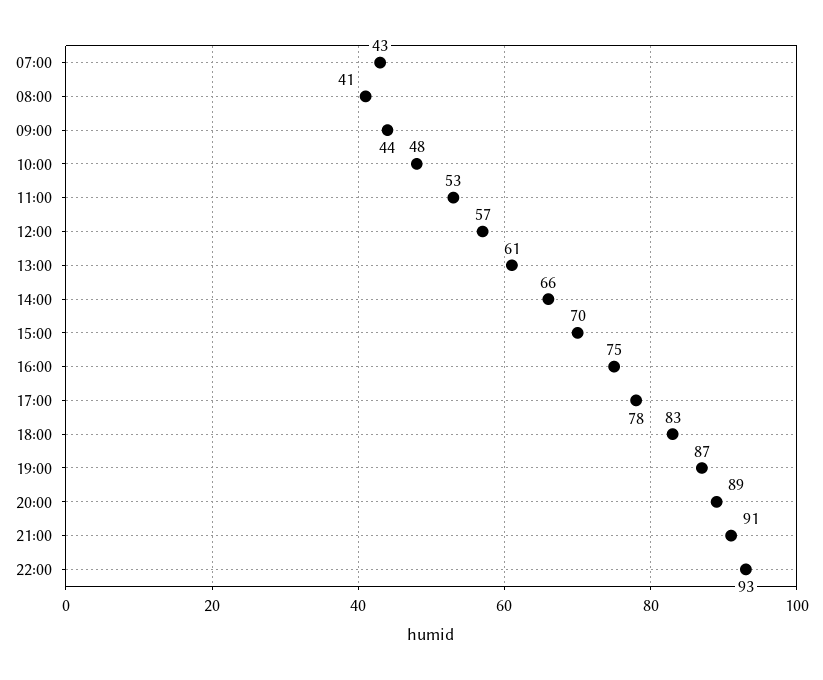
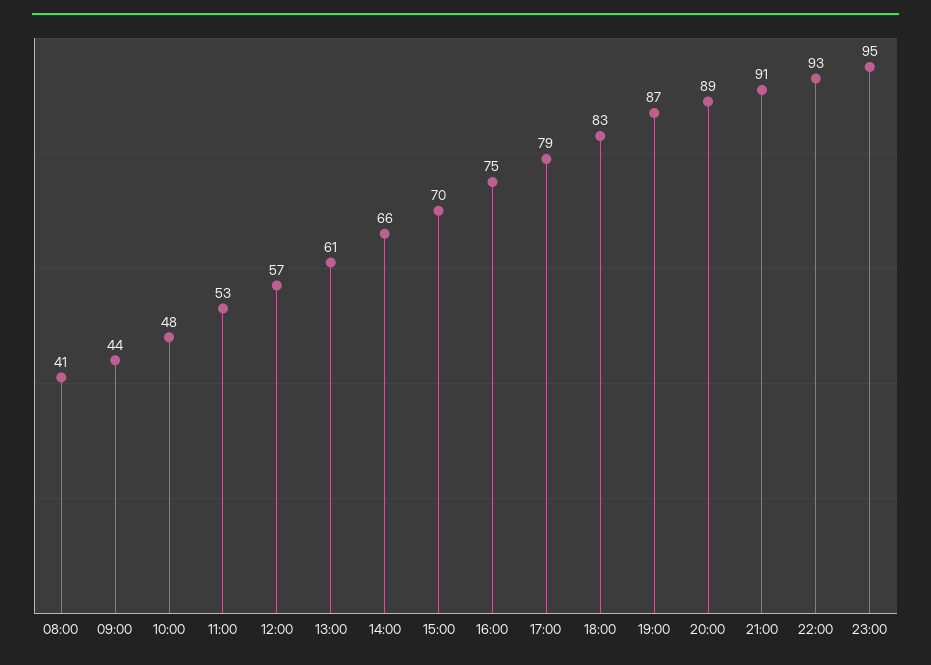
07:00: 43 -> none
17:00: 78 -> 79
23:00: none -> 95

